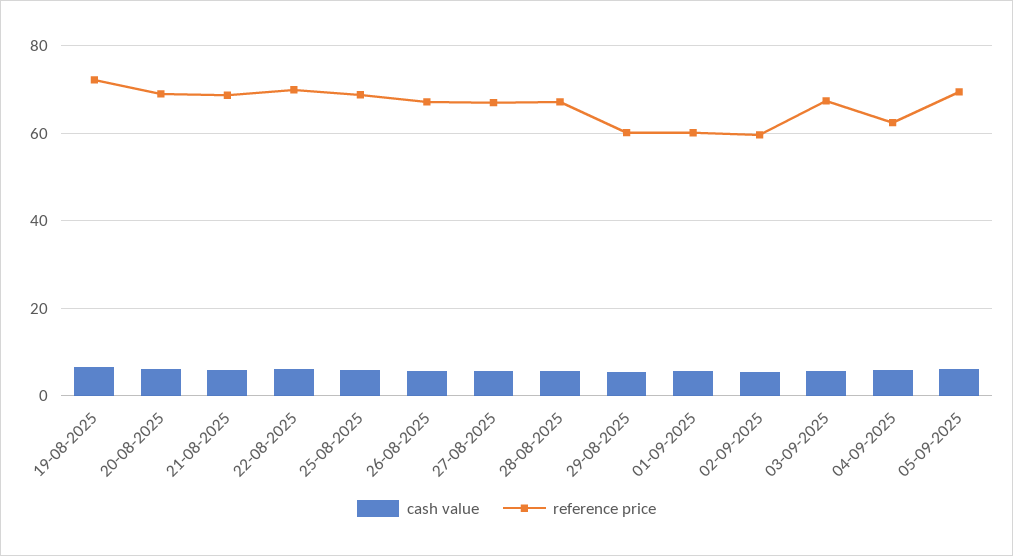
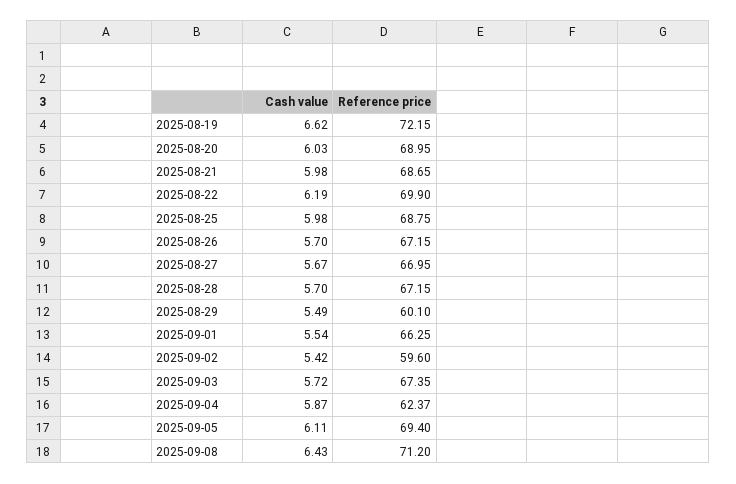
reference price, 01-09-2025: 60 -> 66.25
cash value, 2025-09-08: none -> 6.43
reference price, 2025-09-08: none -> 71.2

